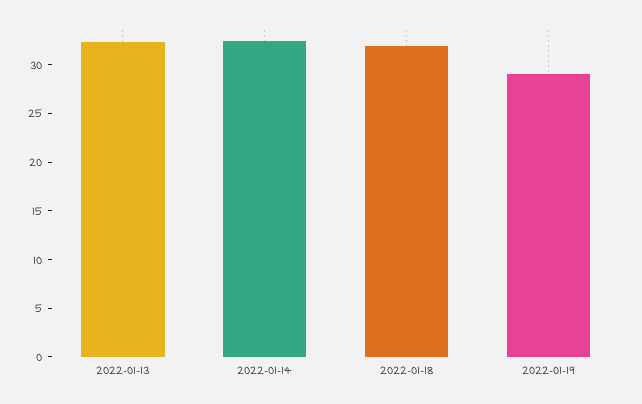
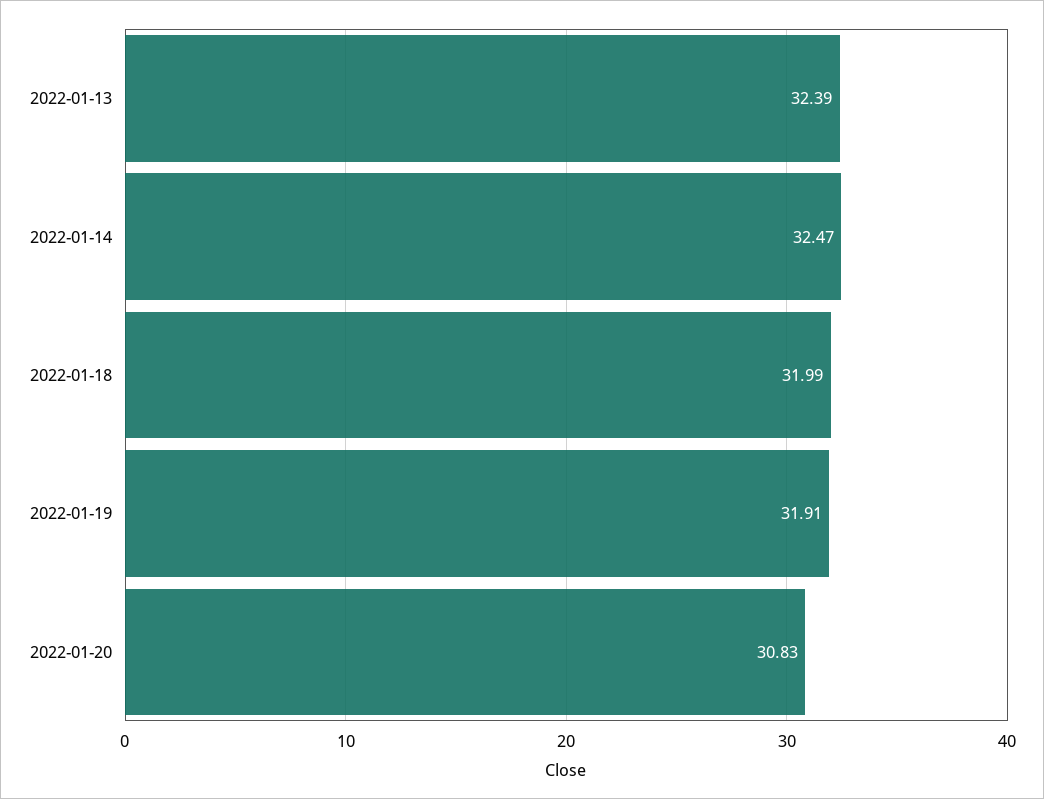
2022-01-19: 29 -> 31.91
2022-01-20: none -> 30.83

